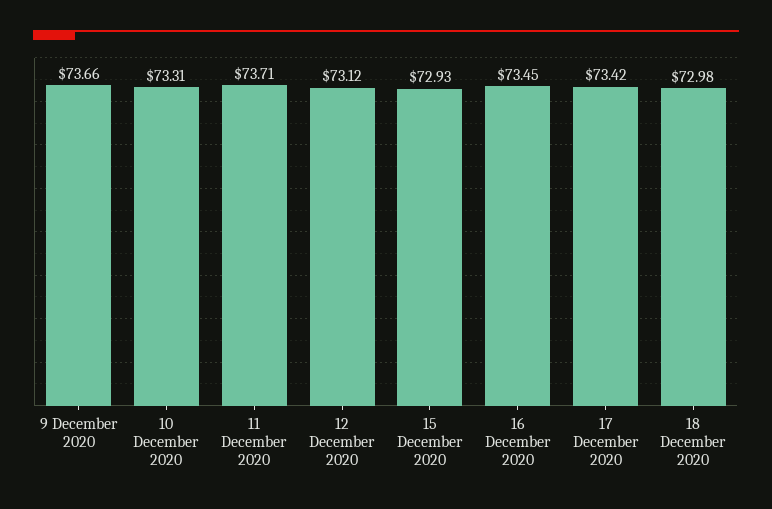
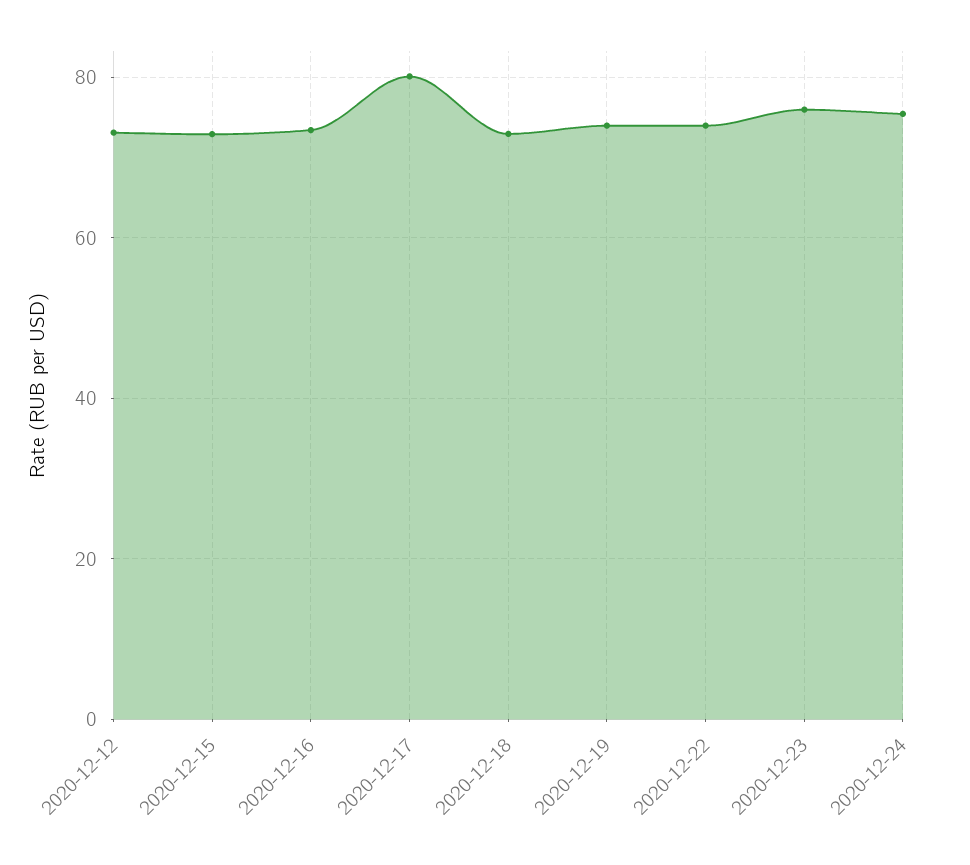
9 December 2020: 73.66 -> none
10 December 2020: 73.31 -> none
11 December 2020: 73.71 -> none
17 December 2020: 73.42 -> 80
2020-12-19: none -> 74
2020-12-22: none -> 74
2020-12-23: none -> 76
2020-12-24: none -> 76

